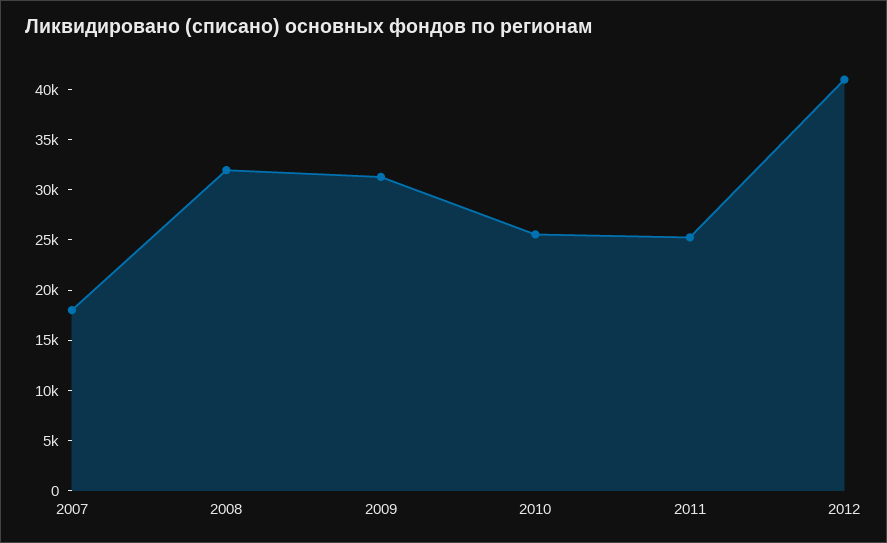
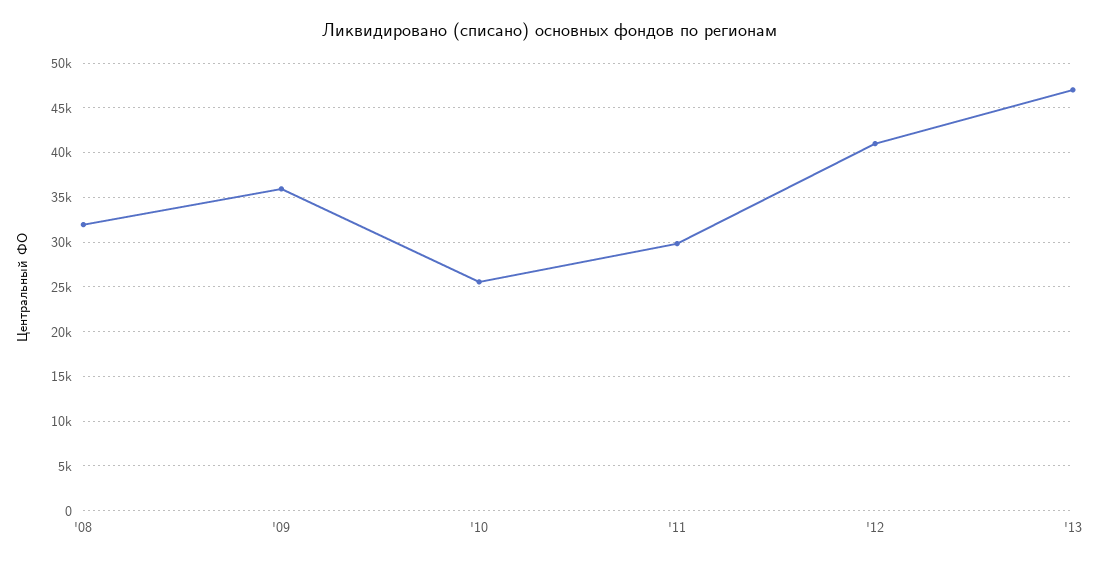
2007: 18000 -> none
2009: 31000 -> 36000
2011: 25000 -> 30000
'13: none -> 47000

